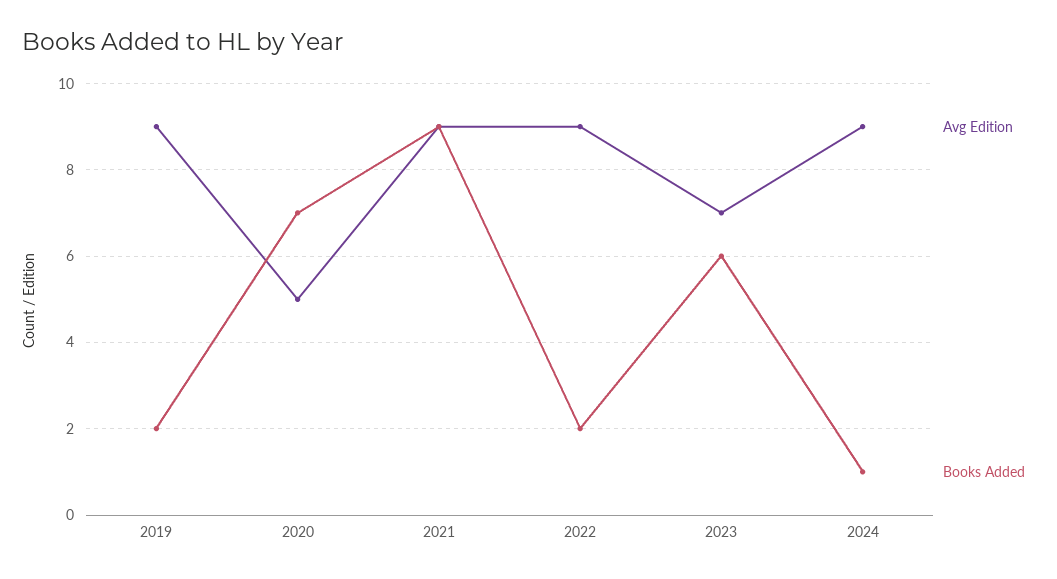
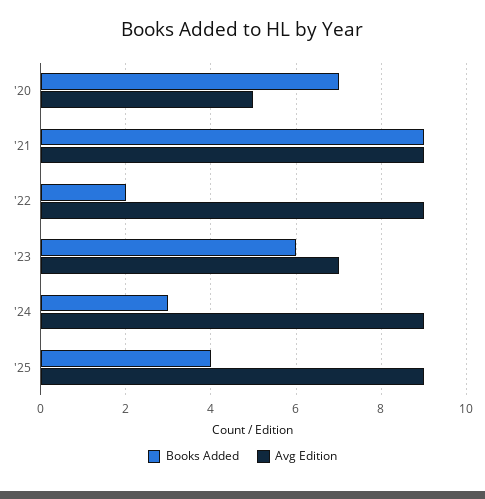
Avg Edition, 2019: 9 -> none
Books Added, 2019: 2 -> none
Books Added, 2024: 1 -> 3
Books Added, '25: none -> 4
Avg Edition, '25: none -> 9

